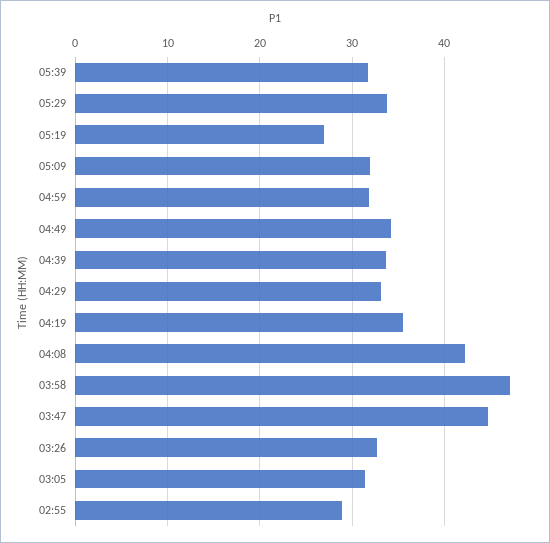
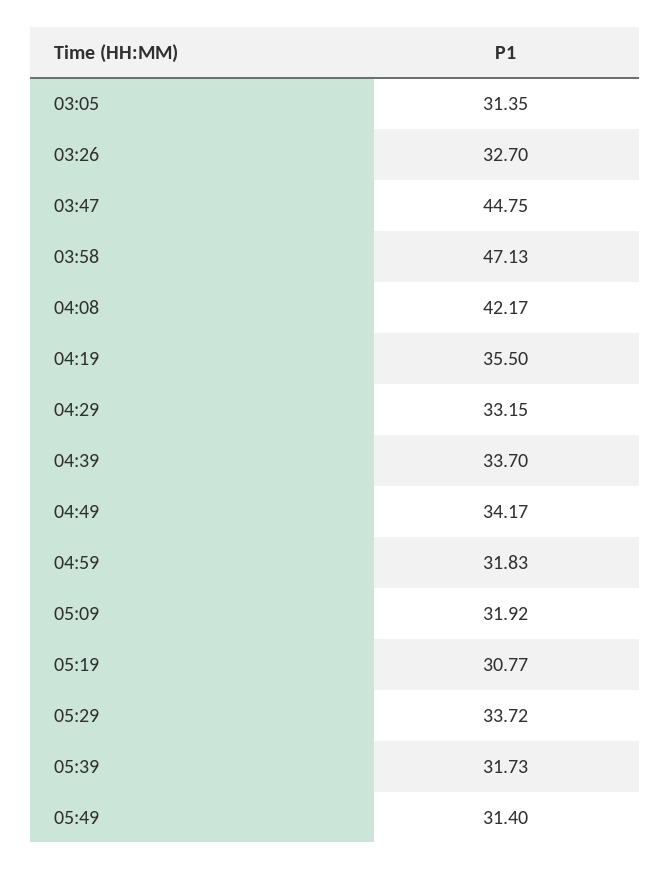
05:19: 27 -> 30.77
02:55: 29 -> none
05:49: none -> 31.4

